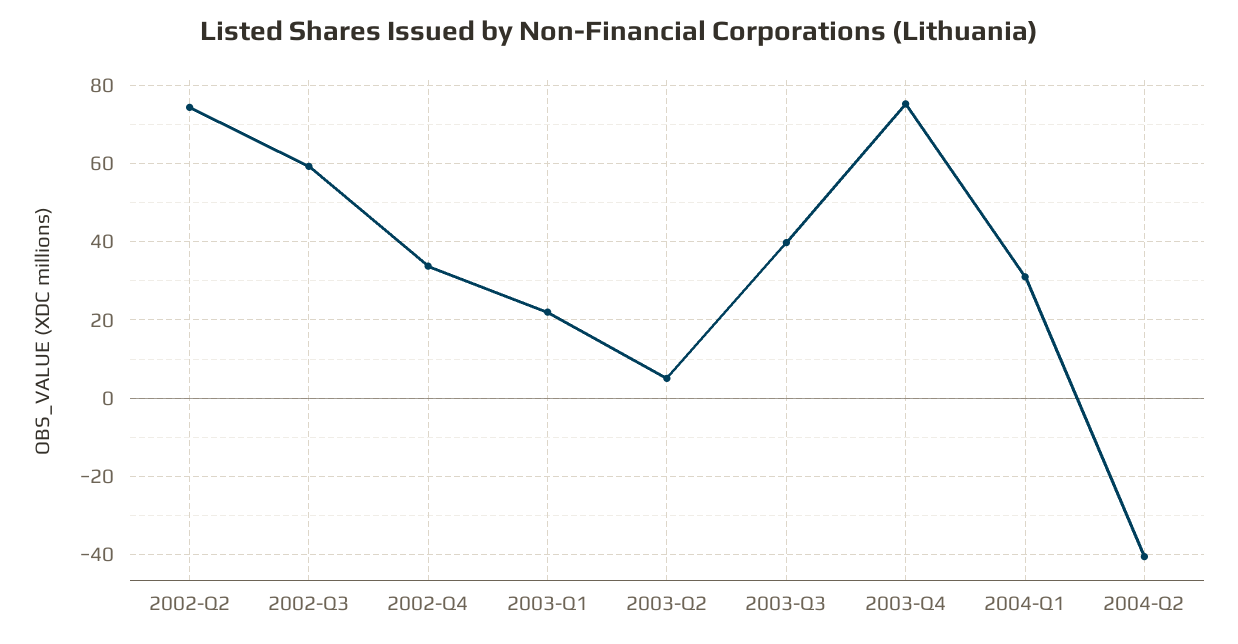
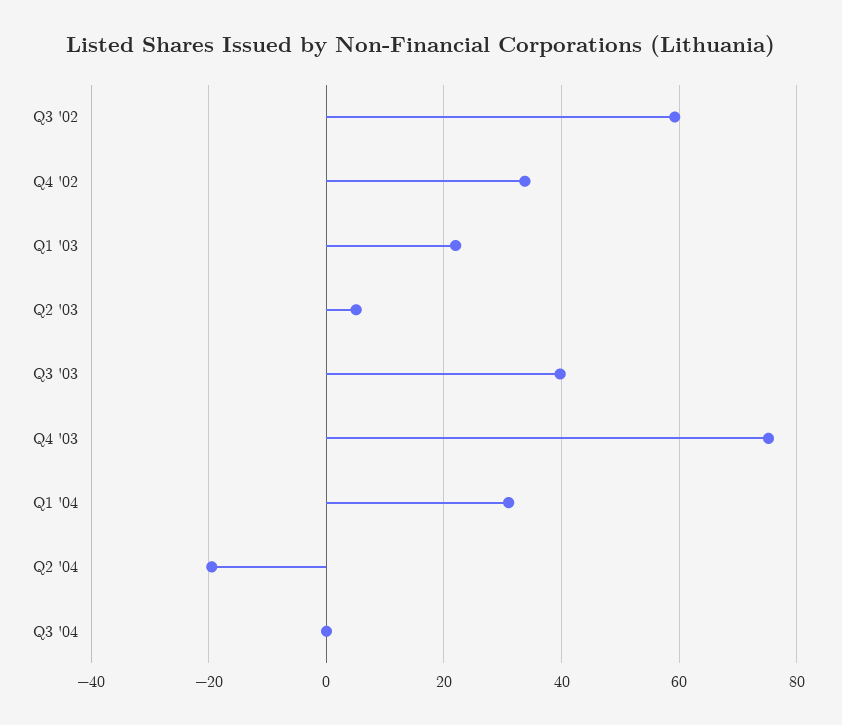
2002-Q2: 74 -> none
2004-Q2: -40 -> -20
Q3 '04: none -> 0

